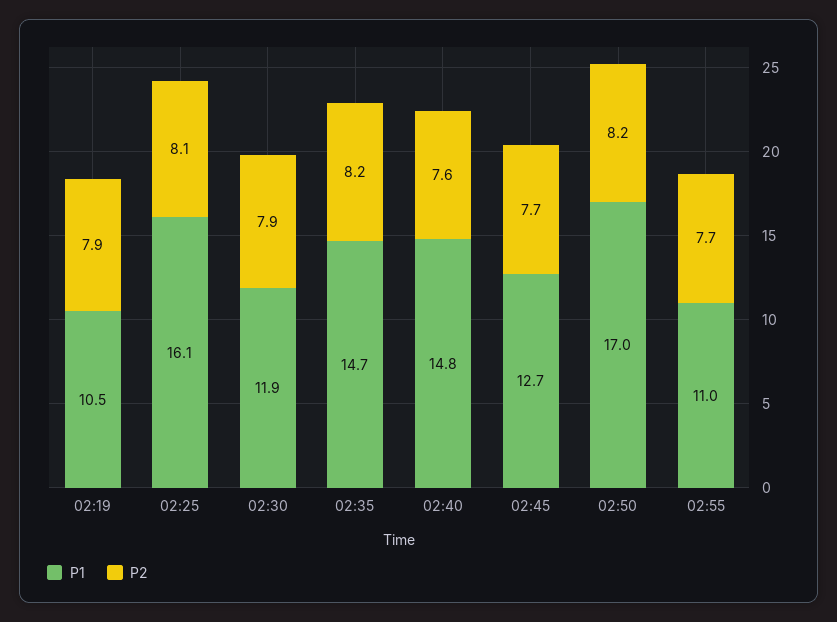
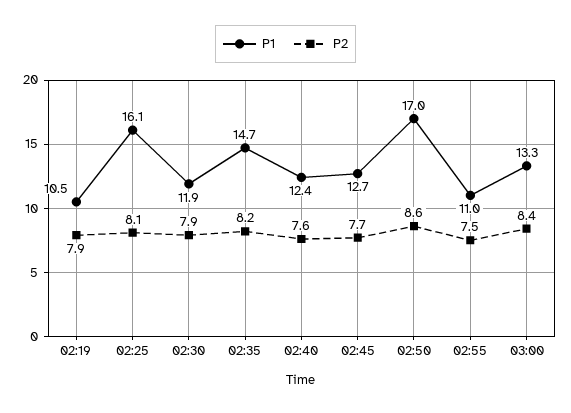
P1, 02:40: 14.8 -> 12.4
P2, 02:50: 8.2 -> 8.6
P2, 02:55: 7.7 -> 7.5
P1, 03:00: none -> 13.3
P2, 03:00: none -> 8.4

